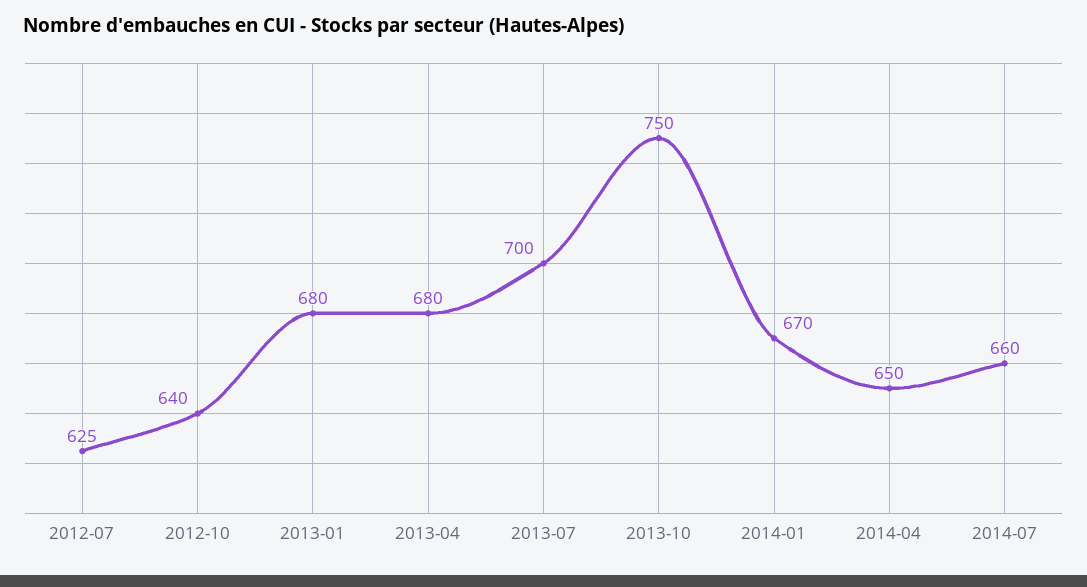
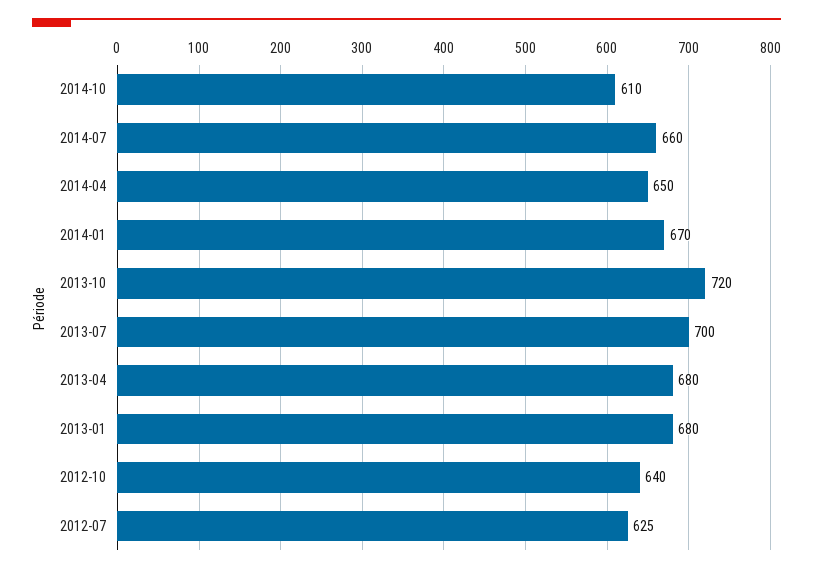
2013-10: 750 -> 720
2014-10: none -> 610

